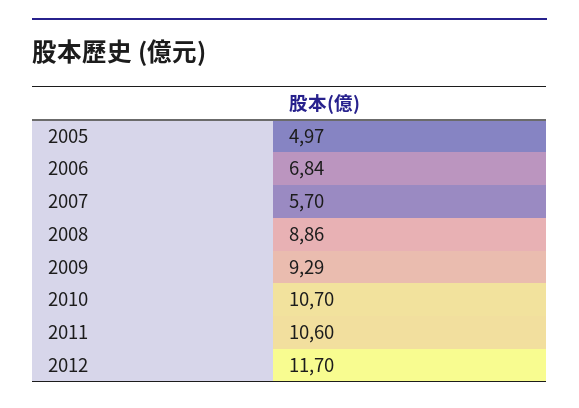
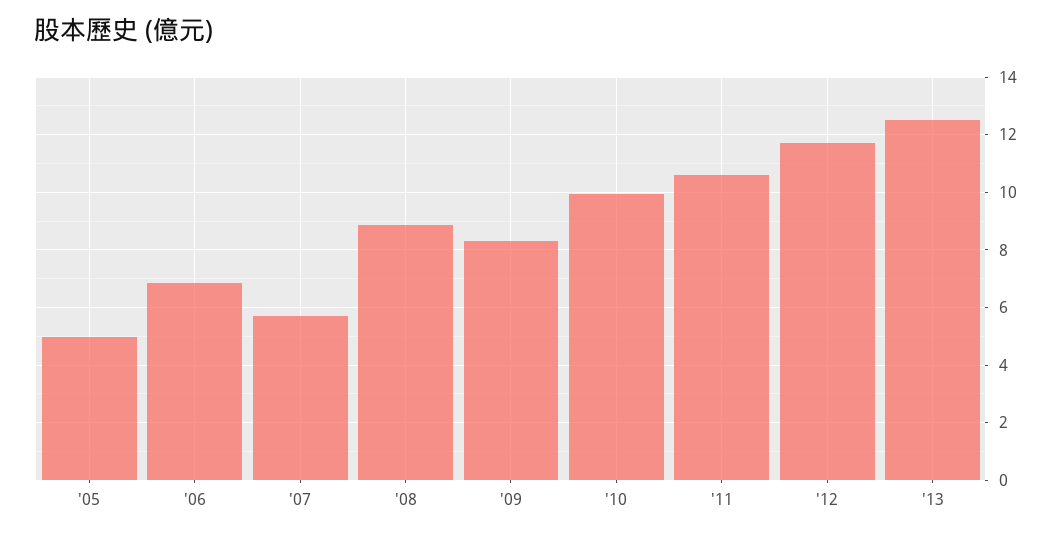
2009: 9.29 -> 8.25
2010: 10.7 -> 10
'13: none -> 12.5

